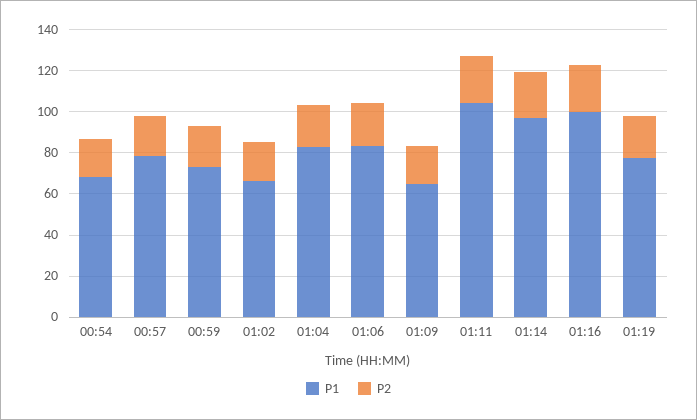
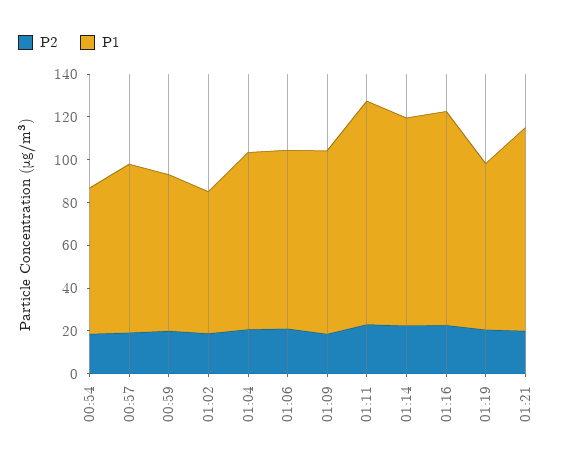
P1, 01:09: 65 -> 85
P2, 01:21: none -> 20
P1, 01:21: none -> 95

